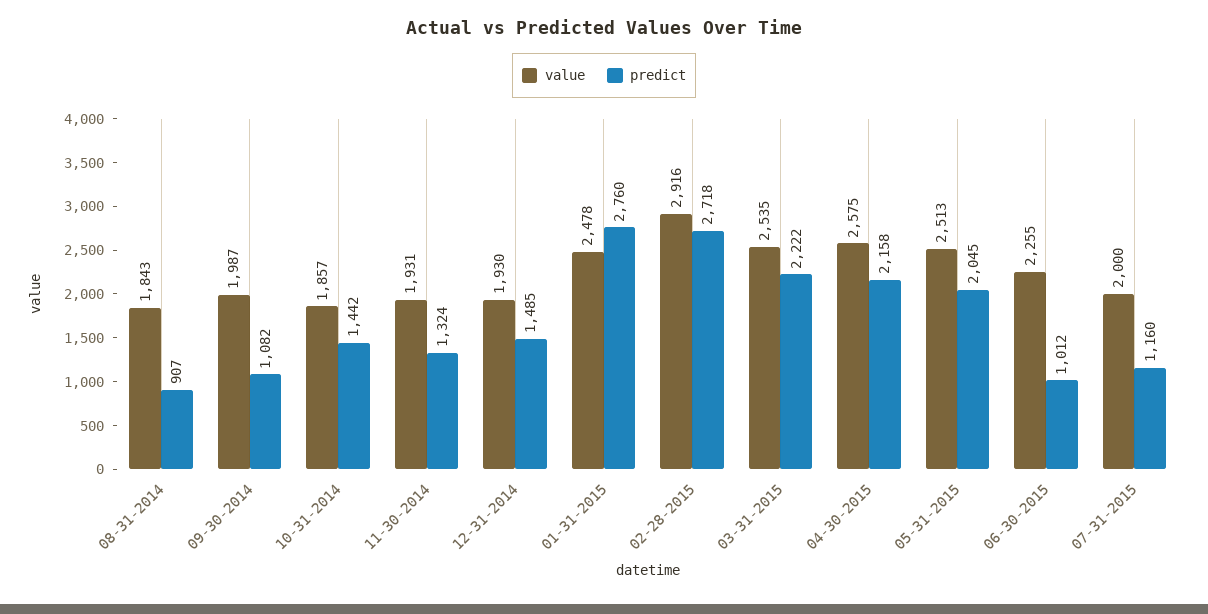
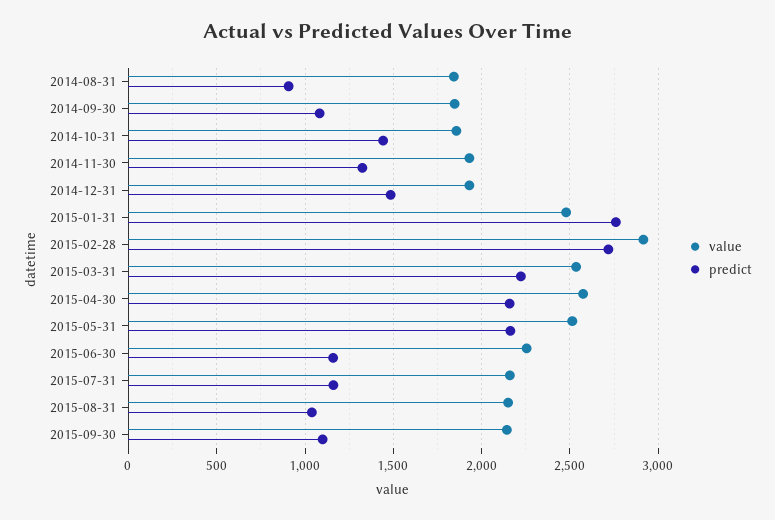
value, 09-30-2014: 1987 -> 1850
predict, 05-31-2015: 2045 -> 2150
predict, 06-30-2015: 1012 -> 1150
value, 07-31-2015: 2000 -> 2150
value, 2015-08-31: none -> 2150
predict, 2015-08-31: none -> 1050
value, 2015-09-30: none -> 2150
predict, 2015-09-30: none -> 1100

